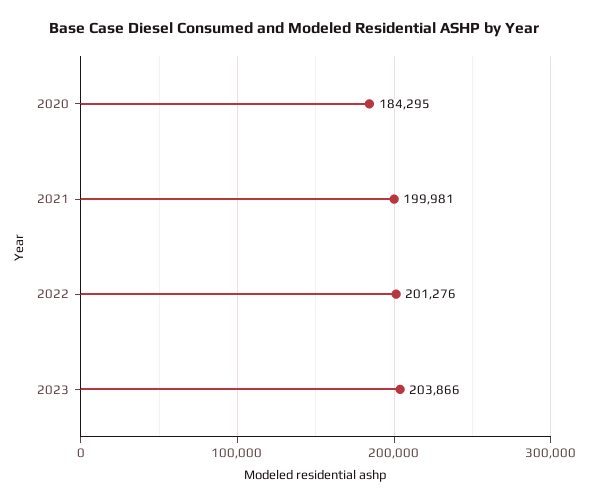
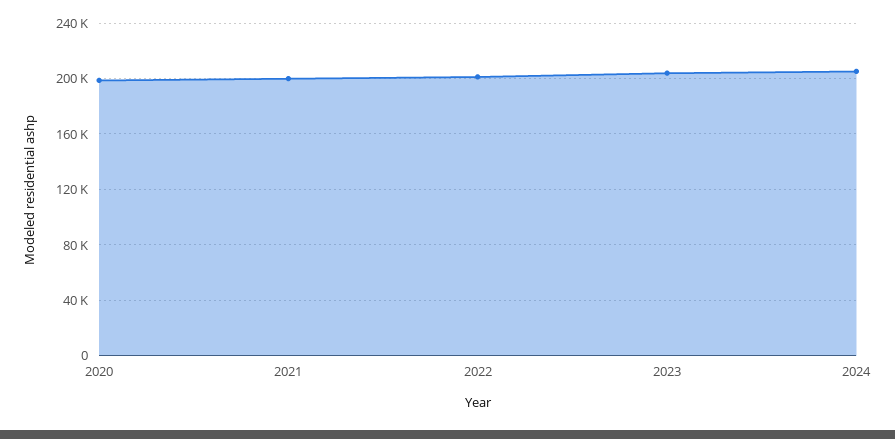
2020: 184295 -> 200000
2024: none -> 205000

